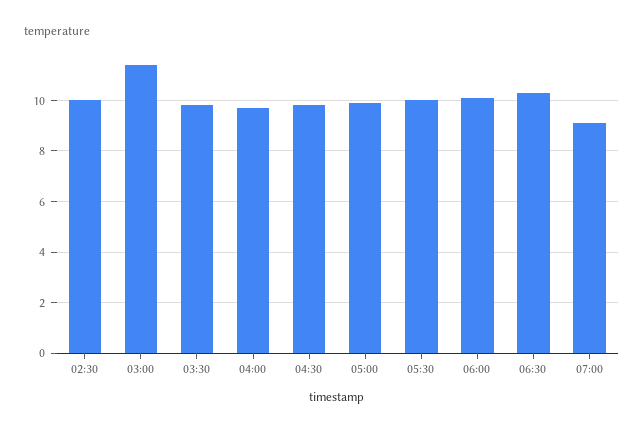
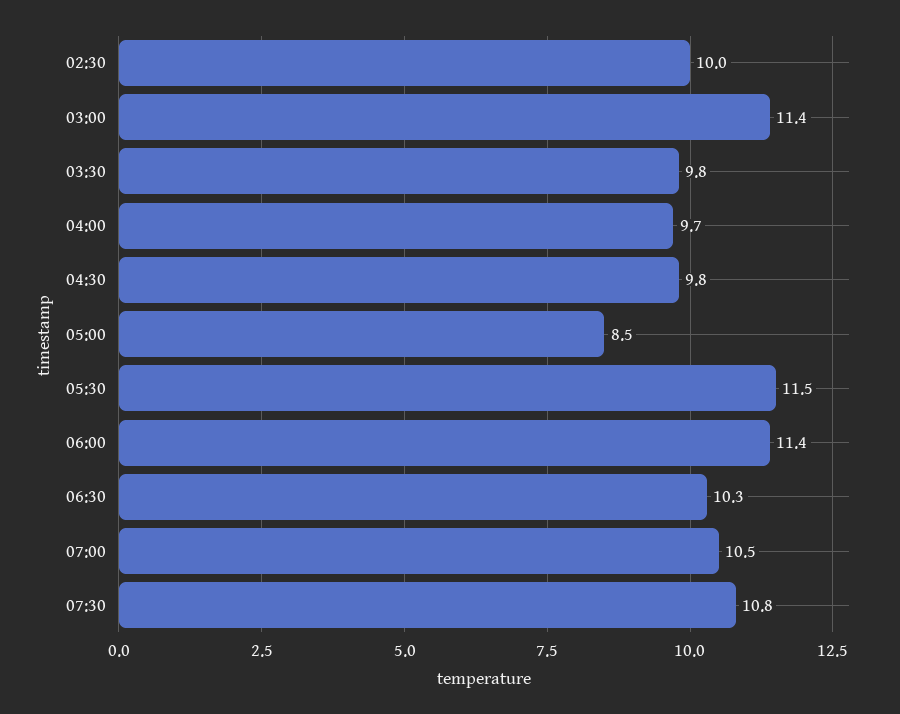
05:00: 10 -> 8.5
05:30: 10 -> 11.5
06:00: 10 -> 11.4
07:00: 9 -> 10.5
07:30: none -> 10.8

